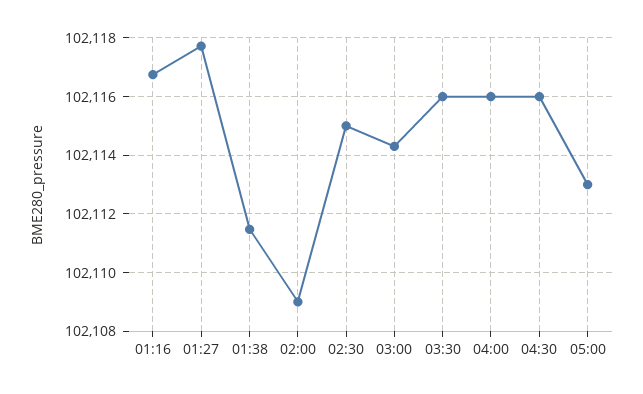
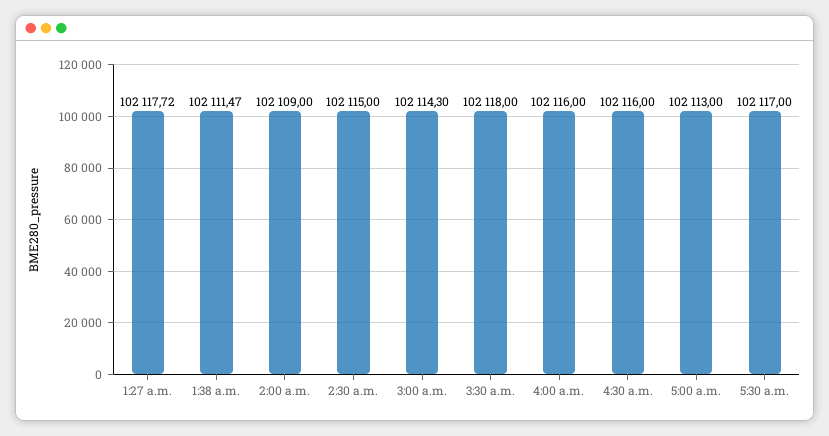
01:16: 102116.75 -> none
03:30: 102116 -> 102118
5:30 a.m.: none -> 102117

